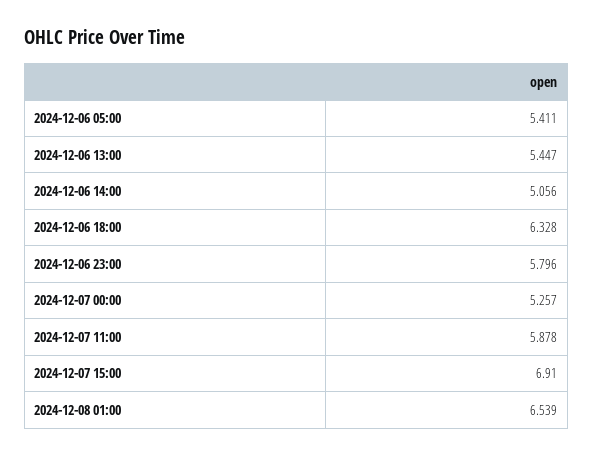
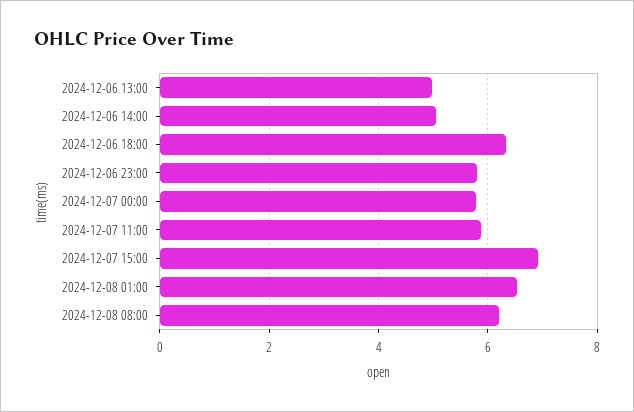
2024-12-06 05:00: 5.411 -> none
2024-12-06 13:00: 5.447 -> 5
2024-12-07 00:00: 5.257 -> 5.8
2024-12-08 08:00: none -> 6.2

